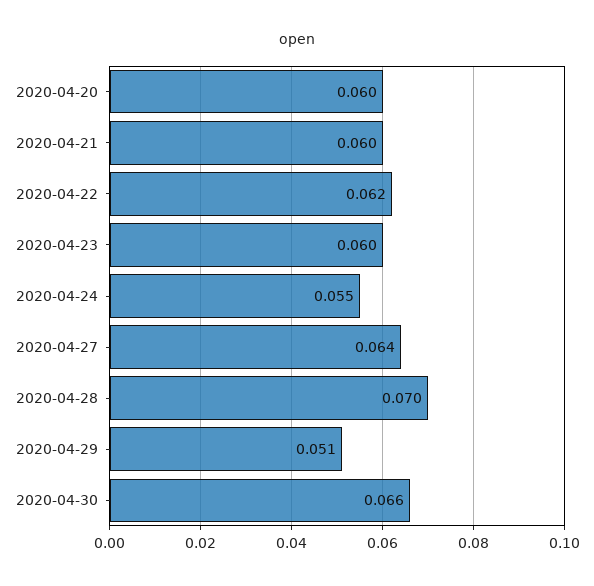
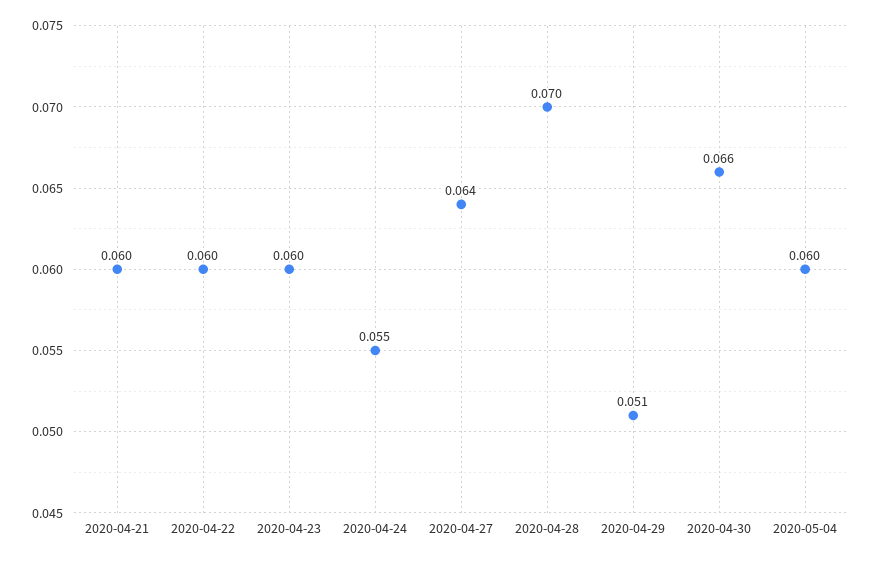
2020-04-20: 0.06 -> none
2020-04-22: 0.062 -> 0.06
2020-05-04: none -> 0.06

